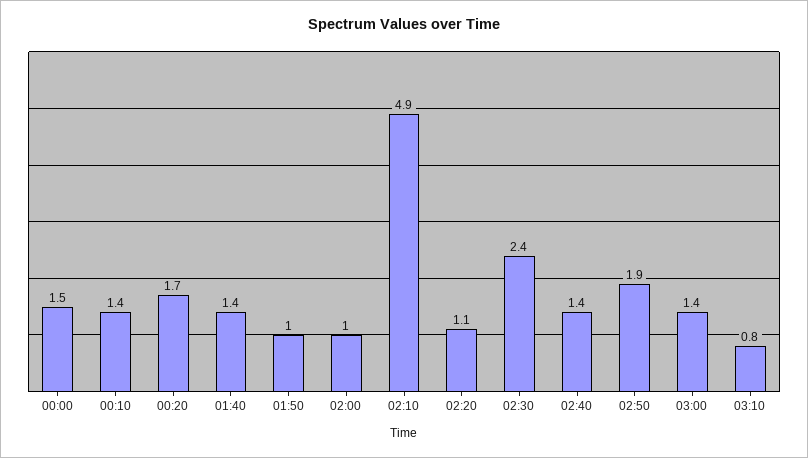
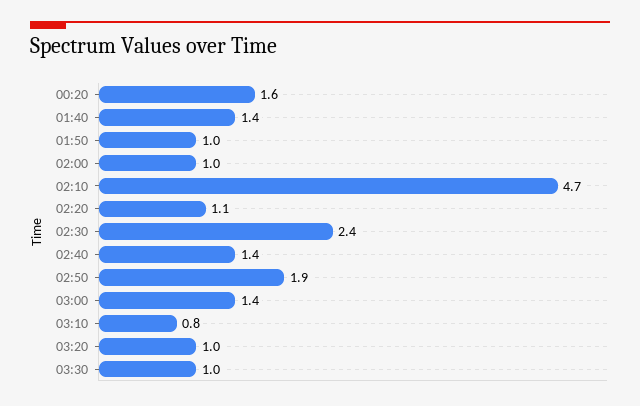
00:00: 1.5 -> none
00:10: 1.4 -> none
00:20: 1.7 -> 1.6
02:10: 4.9 -> 4.7
03:20: none -> 1
03:30: none -> 1

